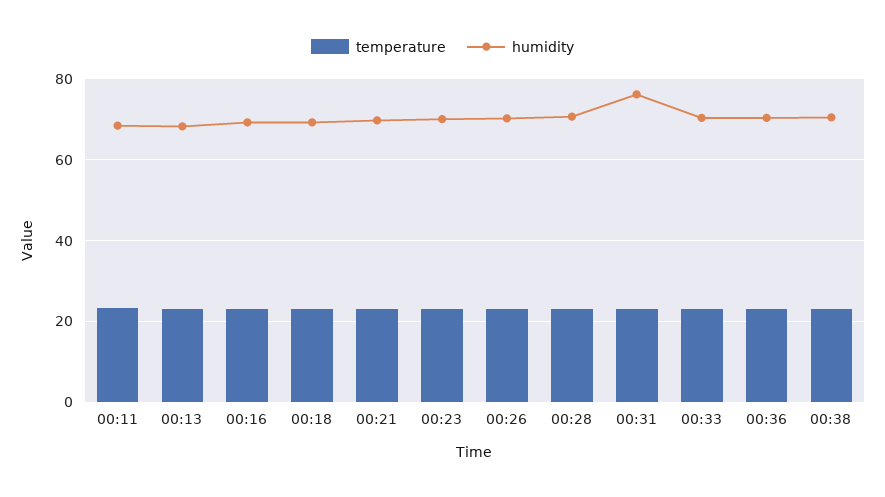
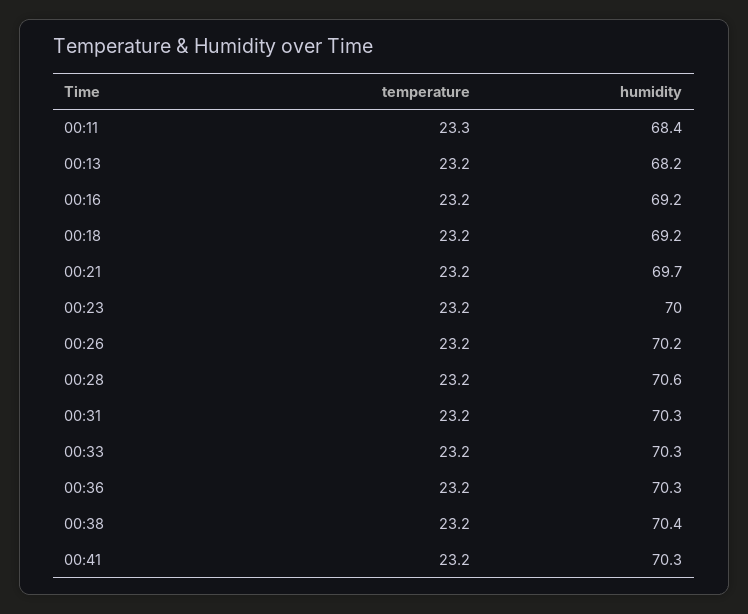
humidity, 00:31: 76 -> 70.3
temperature, 00:41: none -> 23.2
humidity, 00:41: none -> 70.3

